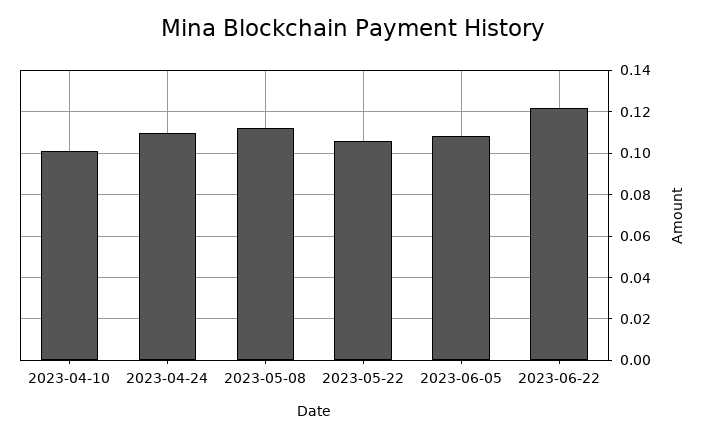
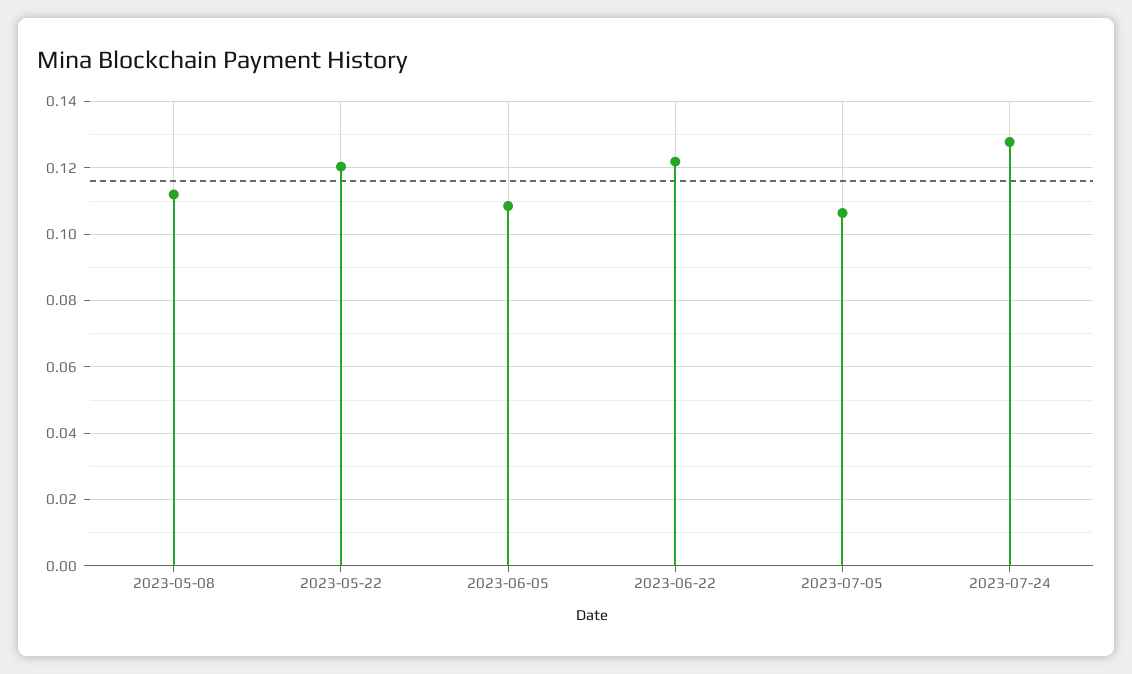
2023-04-10: 0.1 -> none
2023-04-24: 0.11 -> none
2023-05-22: 0.105 -> 0.12
2023-07-05: none -> 0.106
2023-07-24: none -> 0.128

